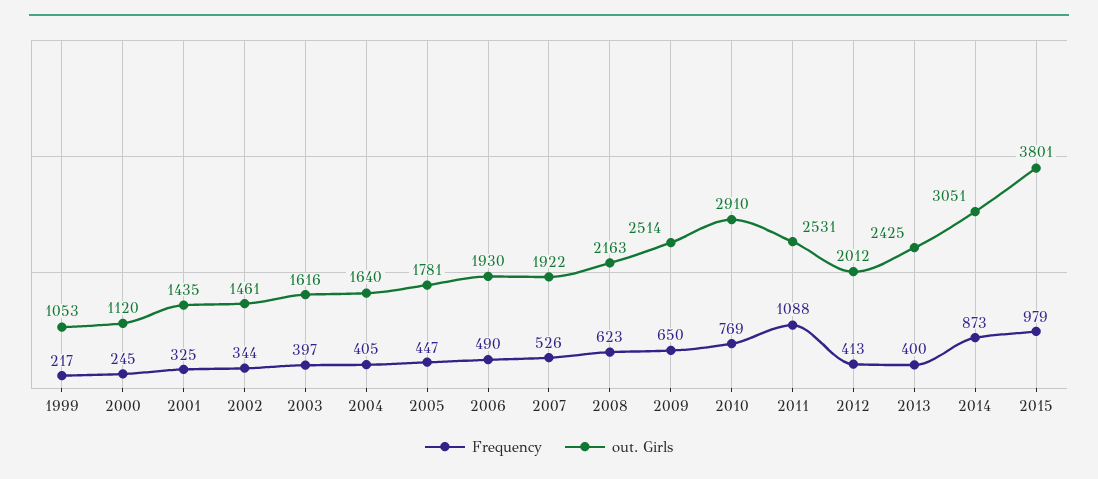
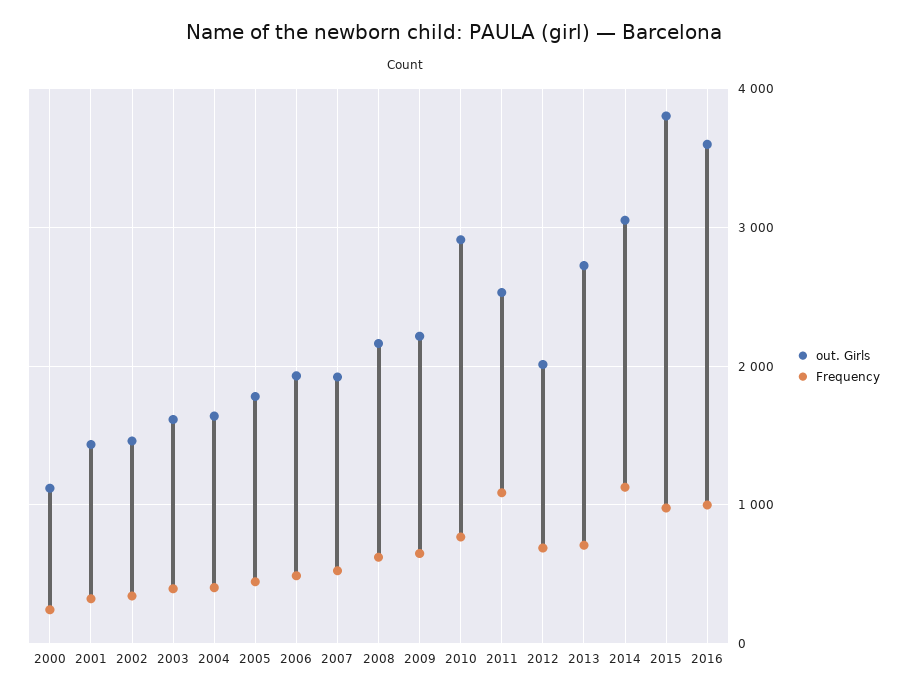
Frequency, 1999: 217 -> none
out. Girls, 1999: 1053 -> none
out. Girls, 2009: 2514 -> 2200
Frequency, 2012: 413 -> 700
Frequency, 2013: 400 -> 700
out. Girls, 2013: 2425 -> 2700
Frequency, 2014: 873 -> 1100
out. Girls, 2016: none -> 3600
Frequency, 2016: none -> 1000

